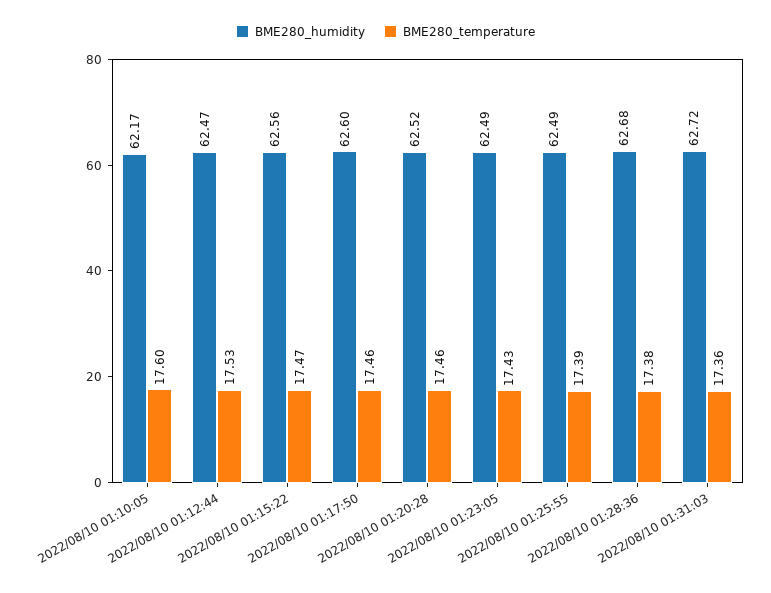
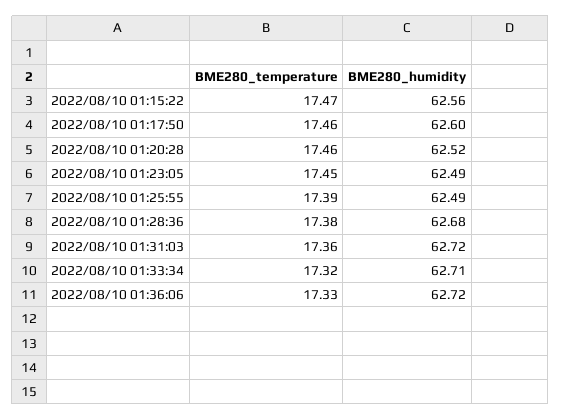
BME280_humidity, 2022/08/10 01:10:05: 62.17 -> none
BME280_temperature, 2022/08/10 01:10:05: 17.6 -> none
BME280_humidity, 2022/08/10 01:12:44: 62.47 -> none
BME280_temperature, 2022/08/10 01:12:44: 17.53 -> none
BME280_temperature, 2022/08/10 01:23:05: 17.43 -> 17.45
BME280_temperature, 2022/08/10 01:33:34: none -> 17.32
BME280_humidity, 2022/08/10 01:33:34: none -> 62.71
BME280_temperature, 2022/08/10 01:36:06: none -> 17.33
BME280_humidity, 2022/08/10 01:36:06: none -> 62.72

